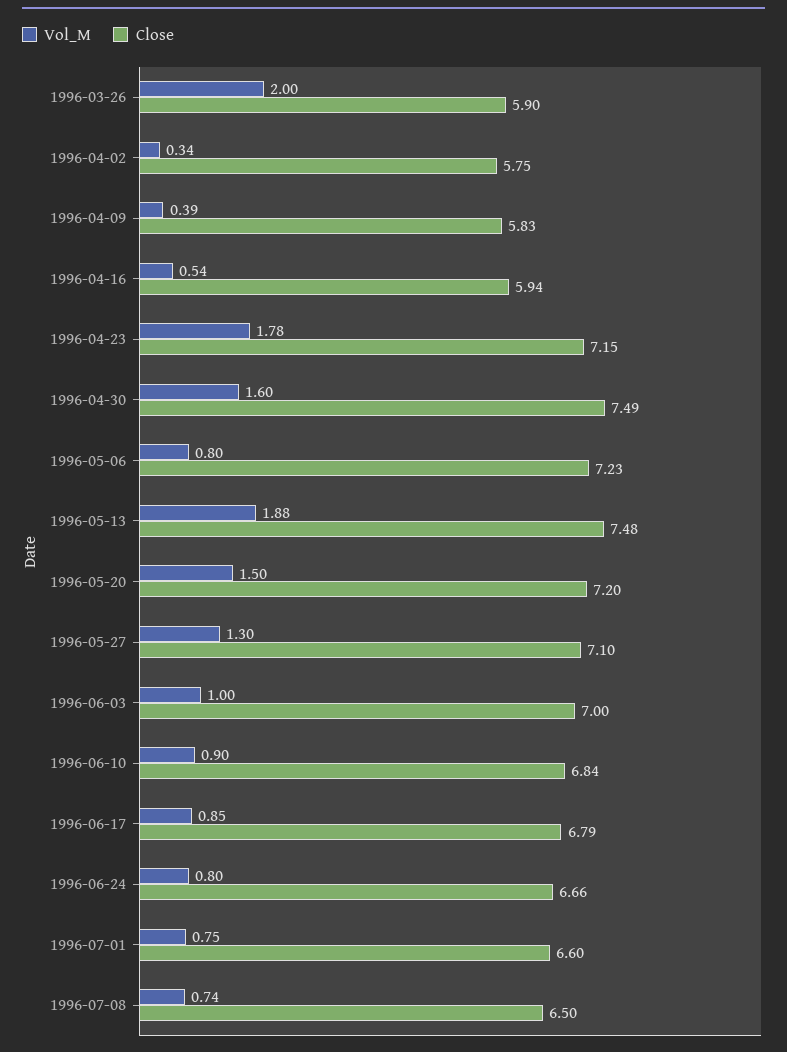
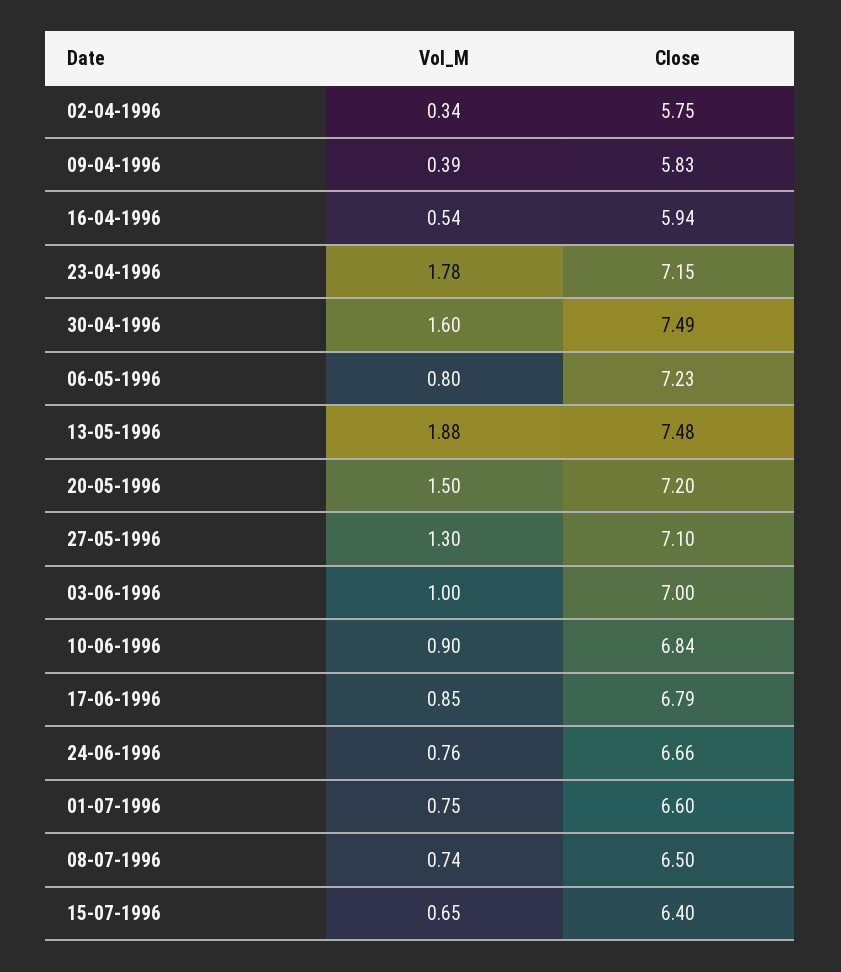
Vol_M, 1996-03-26: 2 -> none
Close, 1996-03-26: 5.9 -> none
Vol_M, 1996-06-24: 0.8 -> 0.76
Vol_M, 15-07-1996: none -> 0.65
Close, 15-07-1996: none -> 6.4

